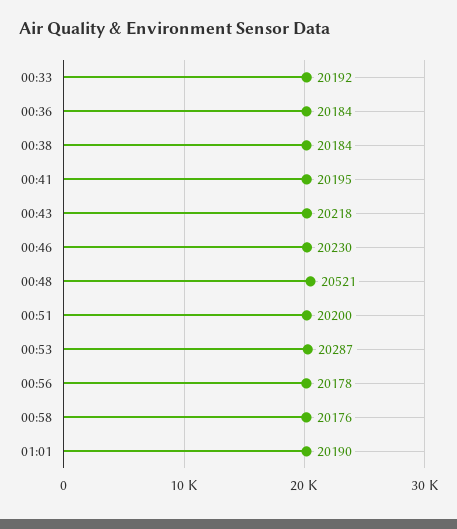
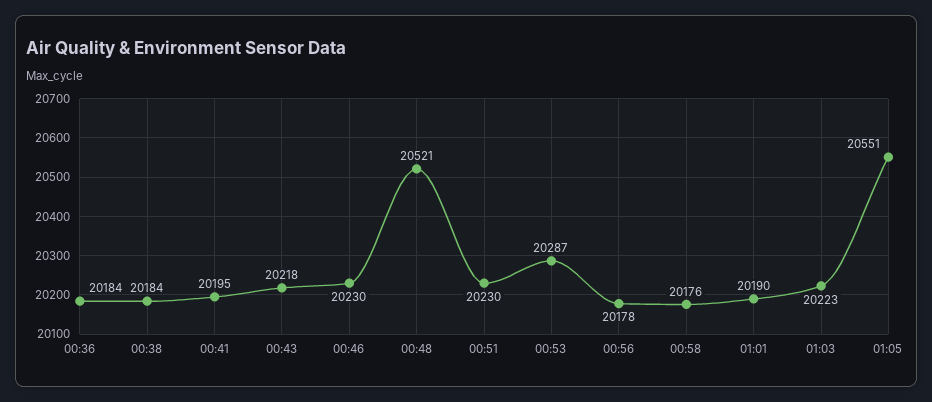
00:33: 20192 -> none
00:51: 20200 -> 20230
01:03: none -> 20223
01:05: none -> 20551

